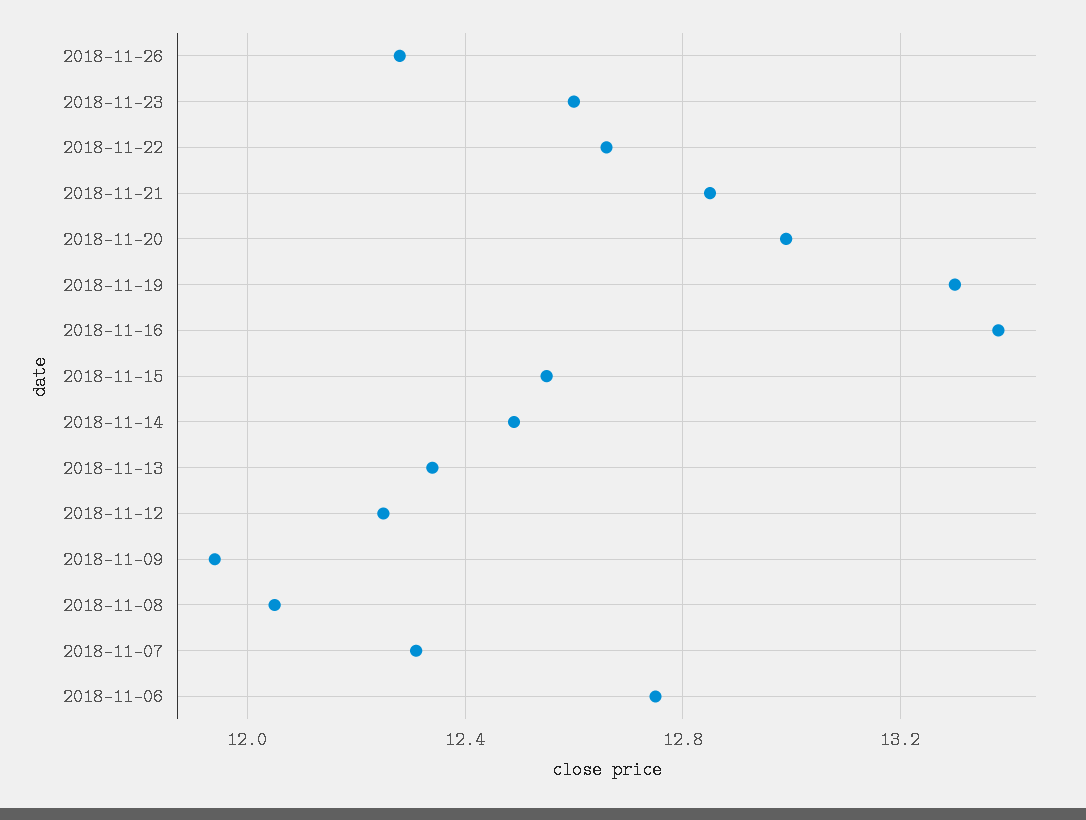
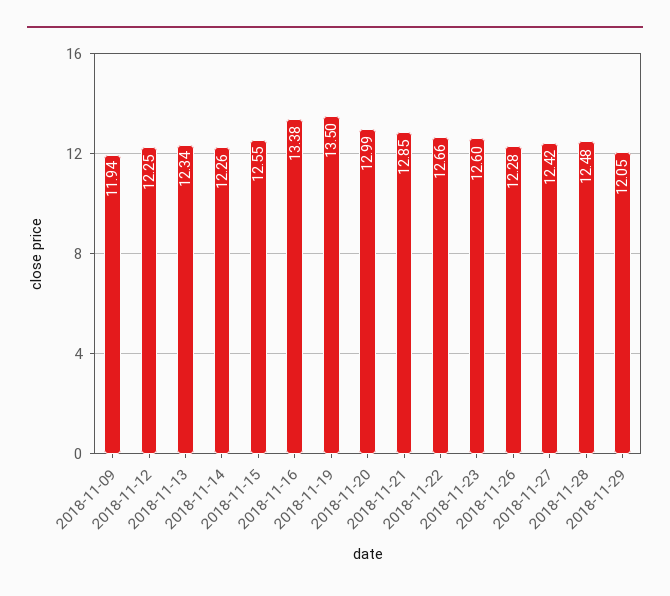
2018-11-19: 13.3 -> 13.5
2018-11-14: 12.5 -> 12.26
2018-11-08: 12.05 -> none
2018-11-07: 12.3 -> none
2018-11-06: 12.75 -> none
2018-11-27: none -> 12.42
2018-11-28: none -> 12.48
2018-11-29: none -> 12.05

